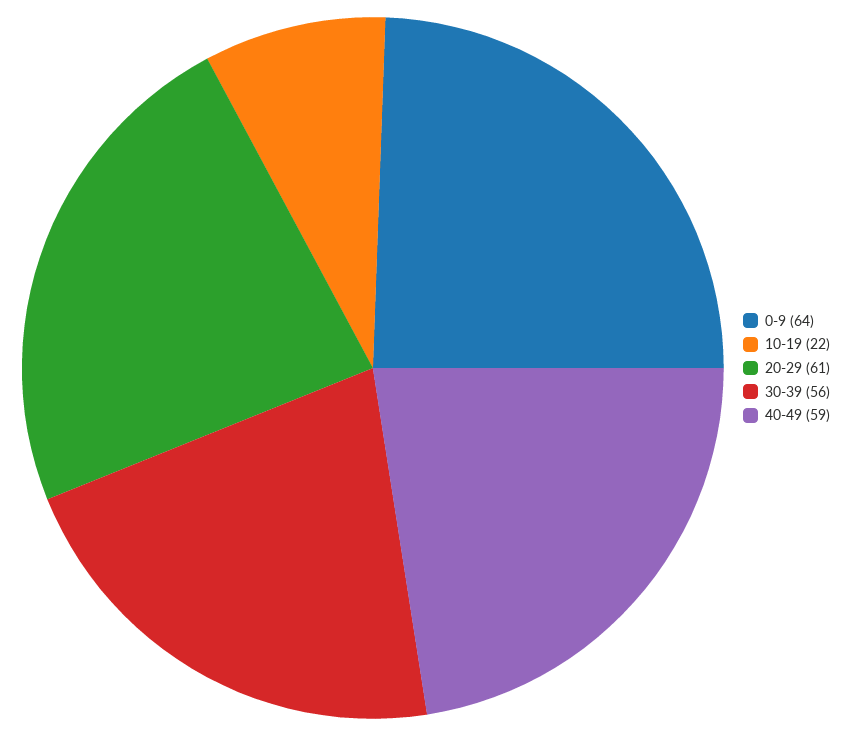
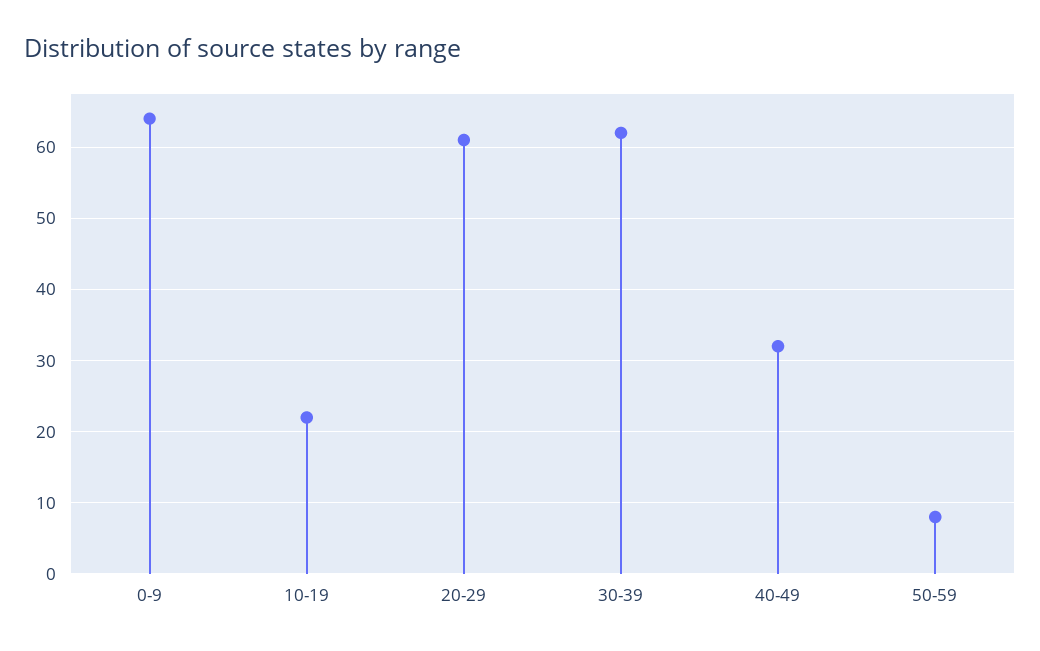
30-39: 56 -> 62
40-49: 59 -> 32
50-59: none -> 8

